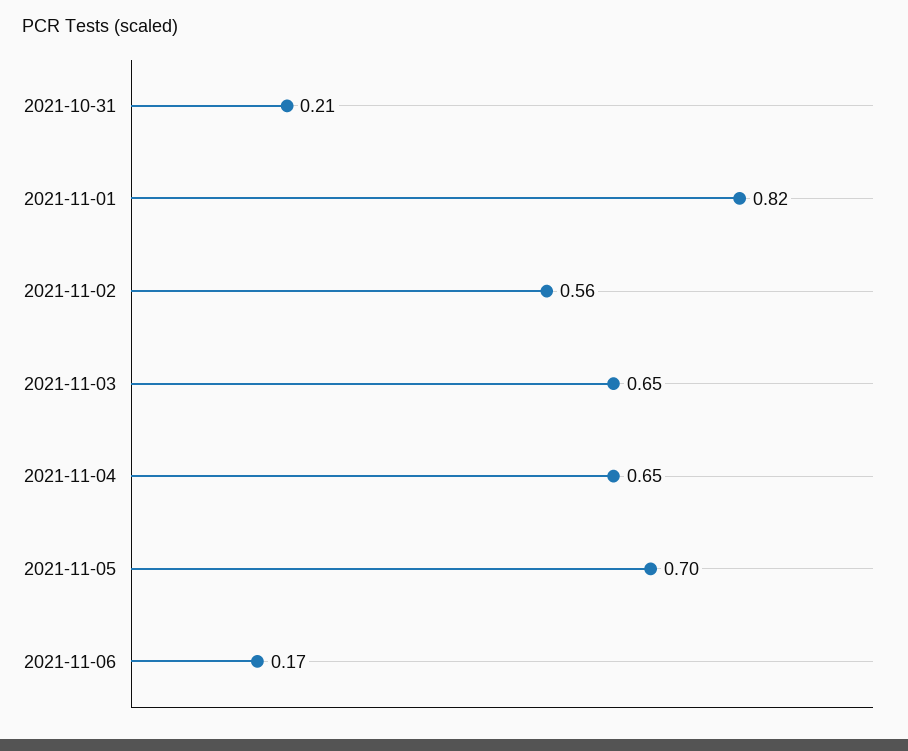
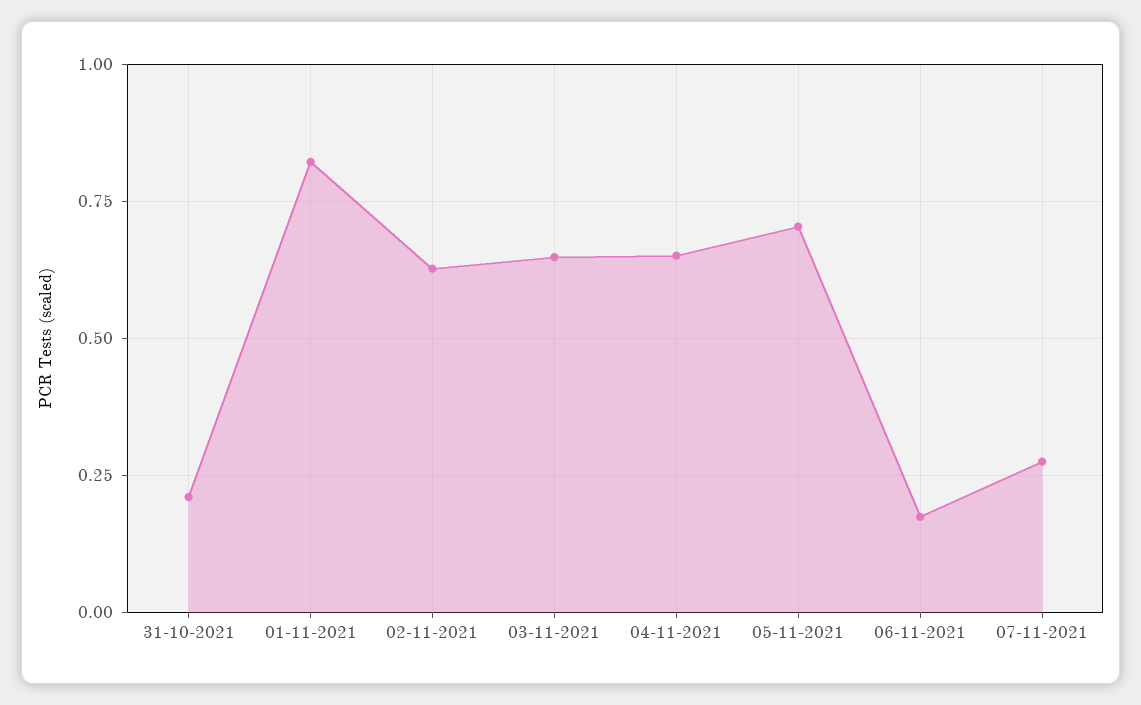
2021-11-02: 0.56 -> 0.625
07-11-2021: none -> 0.275

